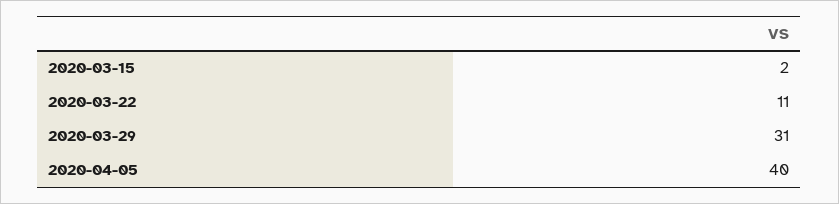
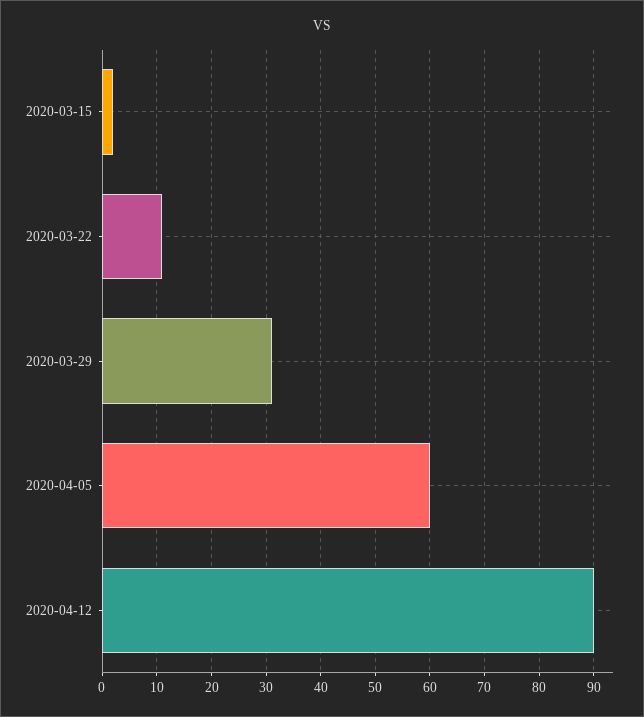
2020-04-05: 40 -> 60
2020-04-12: none -> 90

